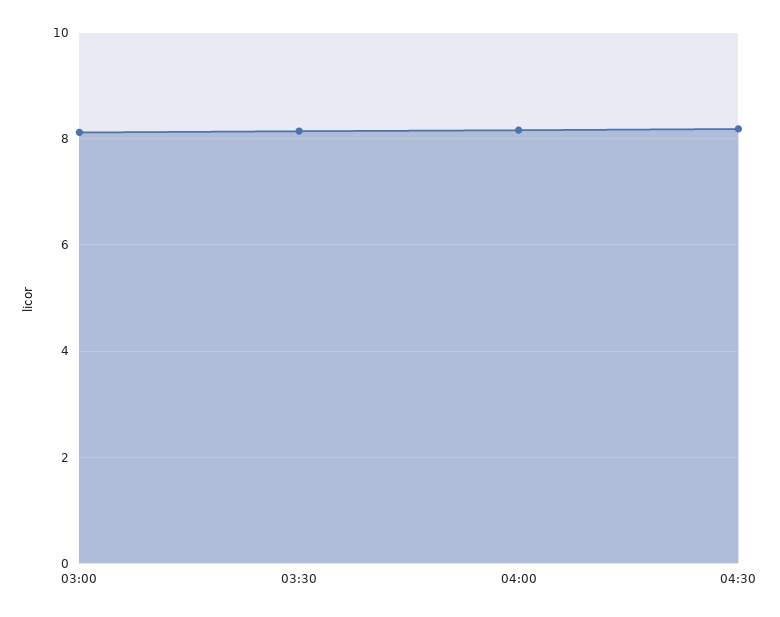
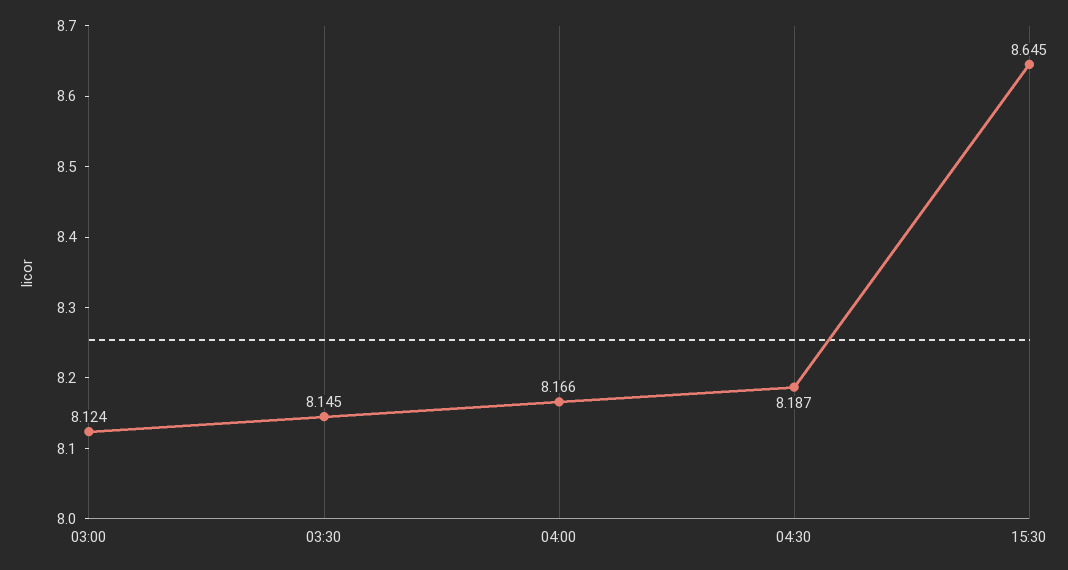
15:30: none -> 8.645

